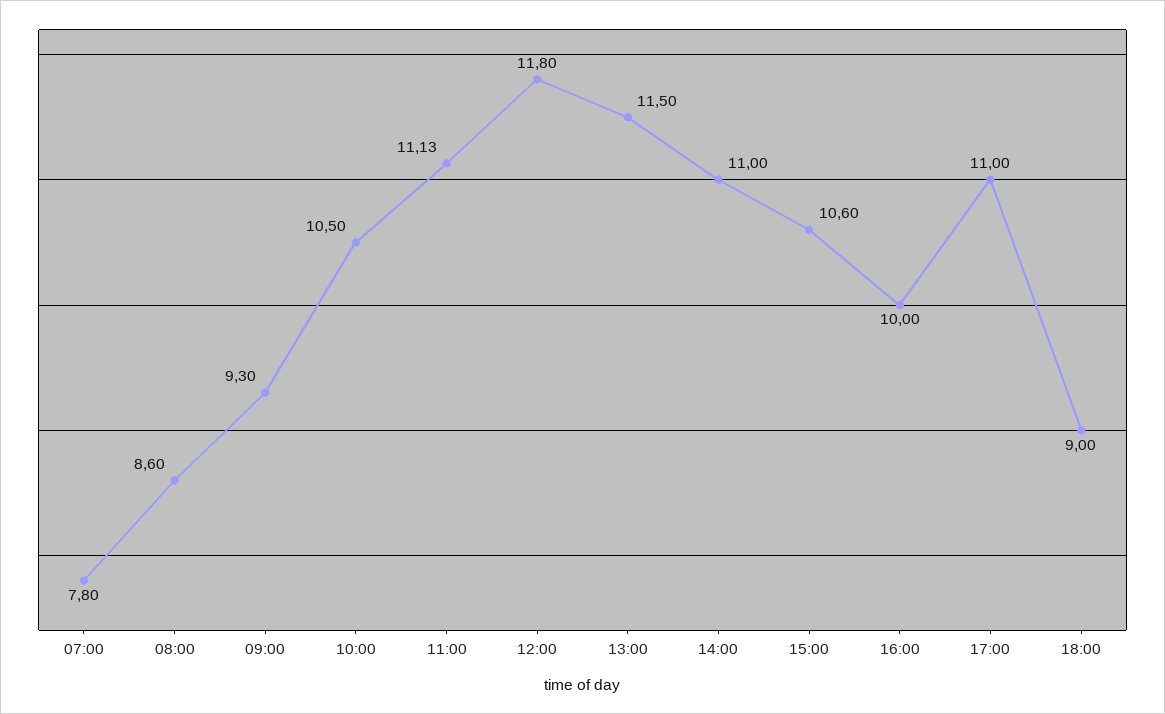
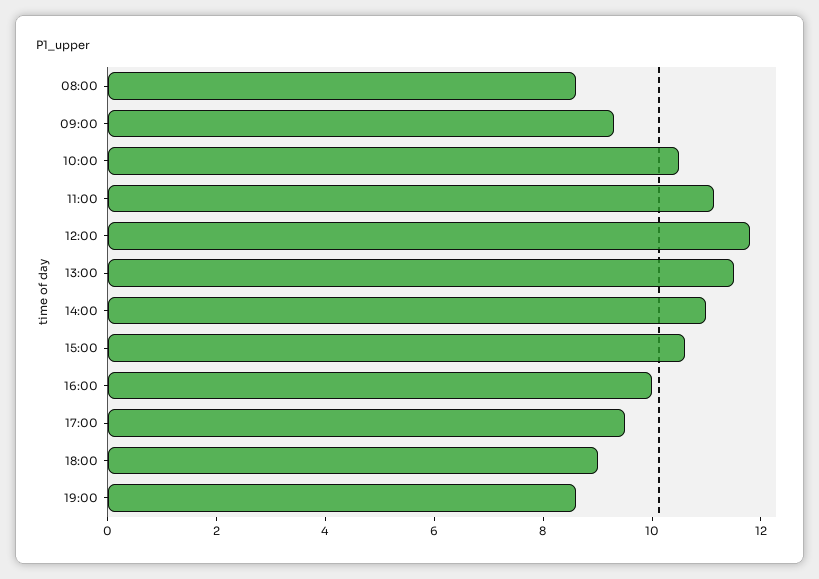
07:00: 7.8 -> none
17:00: 11 -> 9.5
19:00: none -> 8.5

